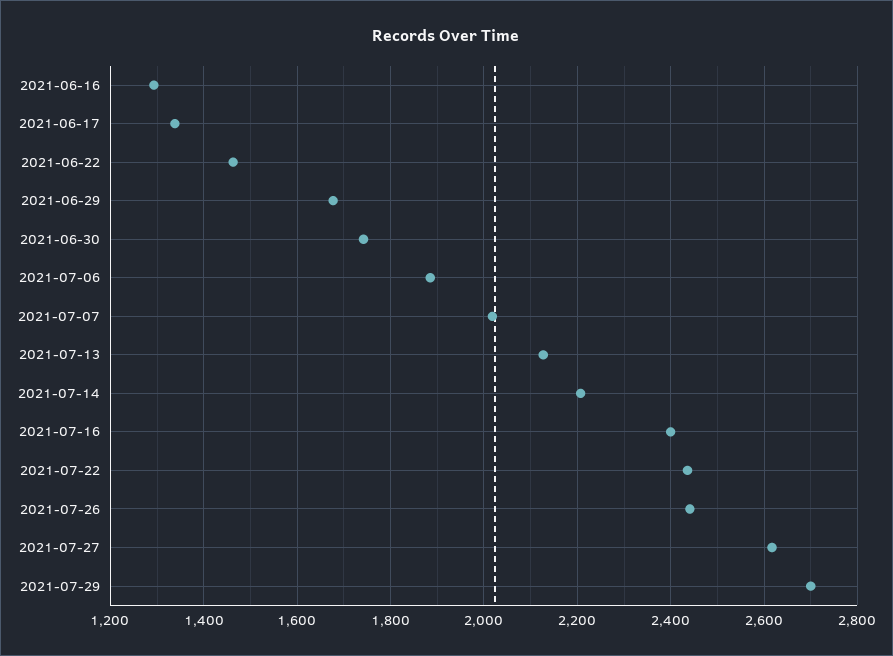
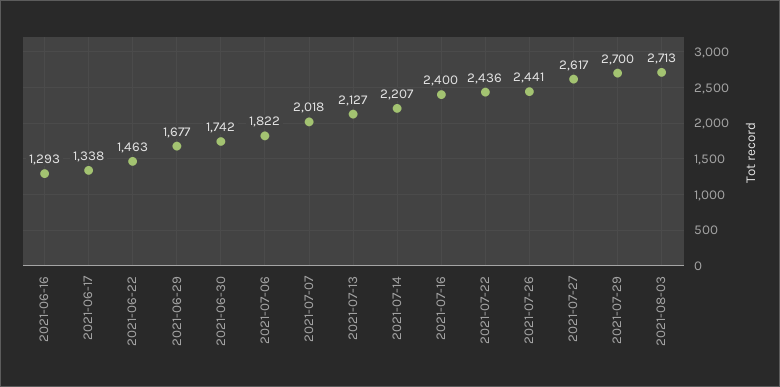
2021-07-06: 1880 -> 1822
2021-08-03: none -> 2713

